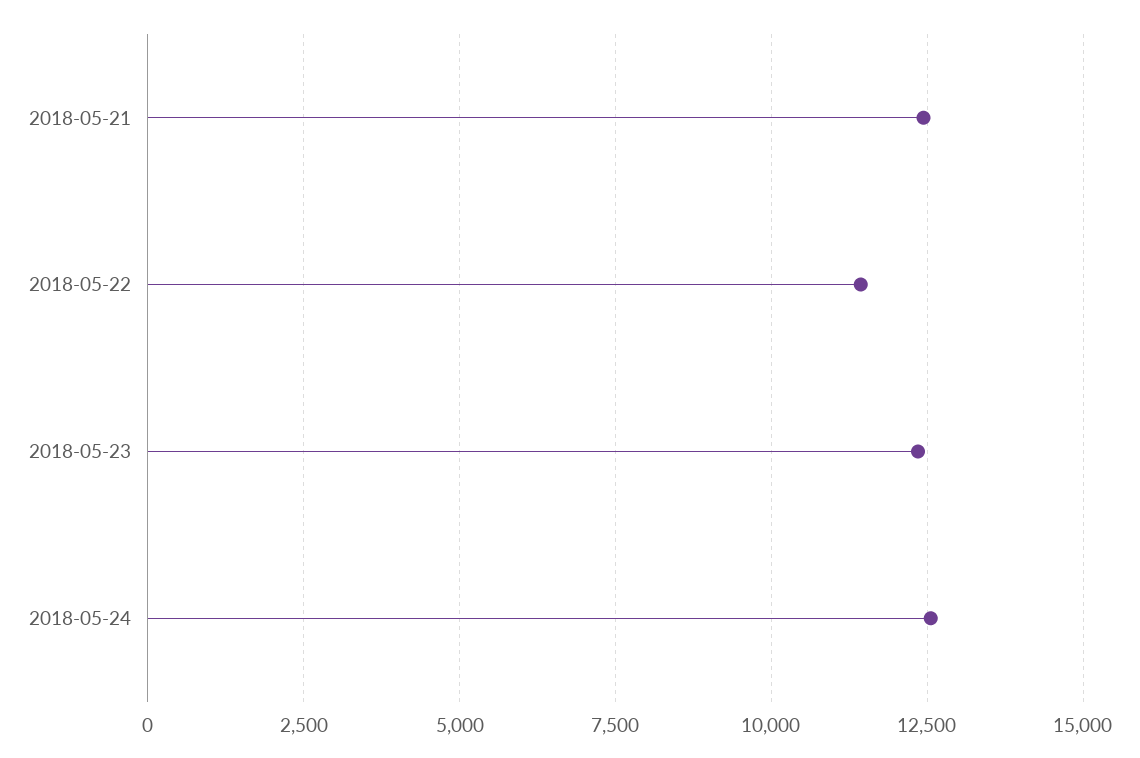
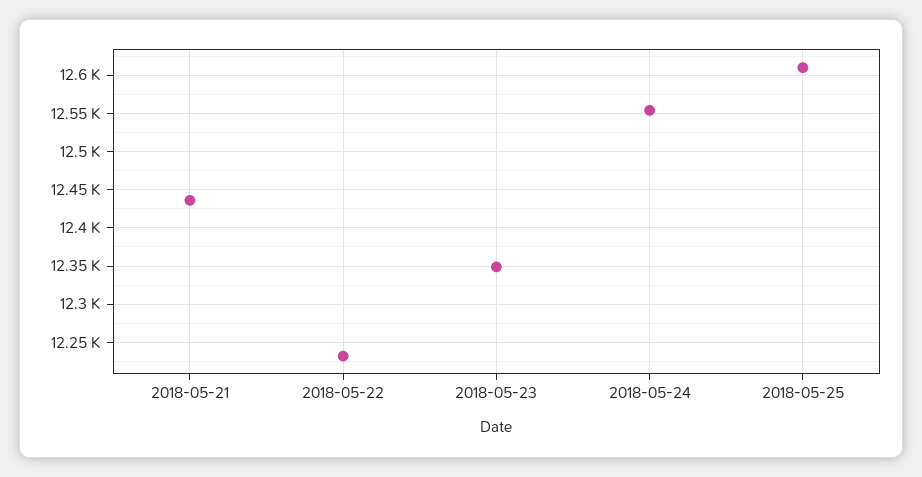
2018-05-22: 11500 -> 12230
2018-05-25: none -> 12610

